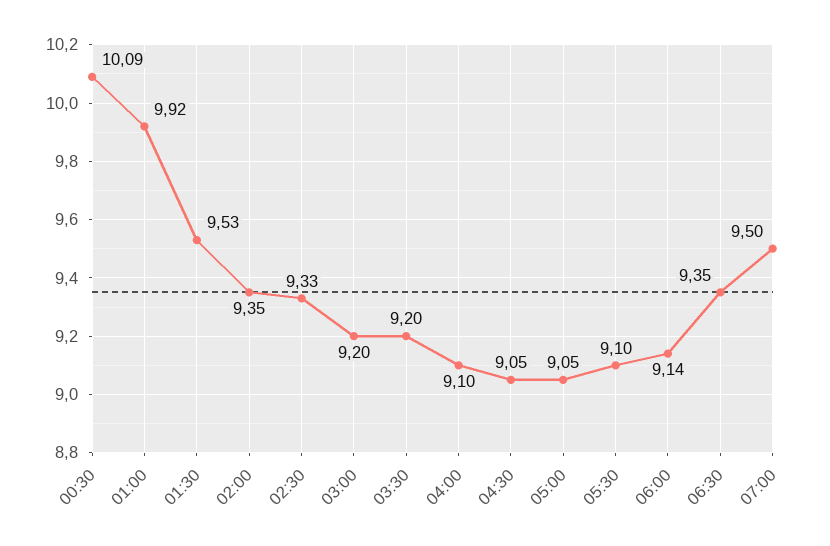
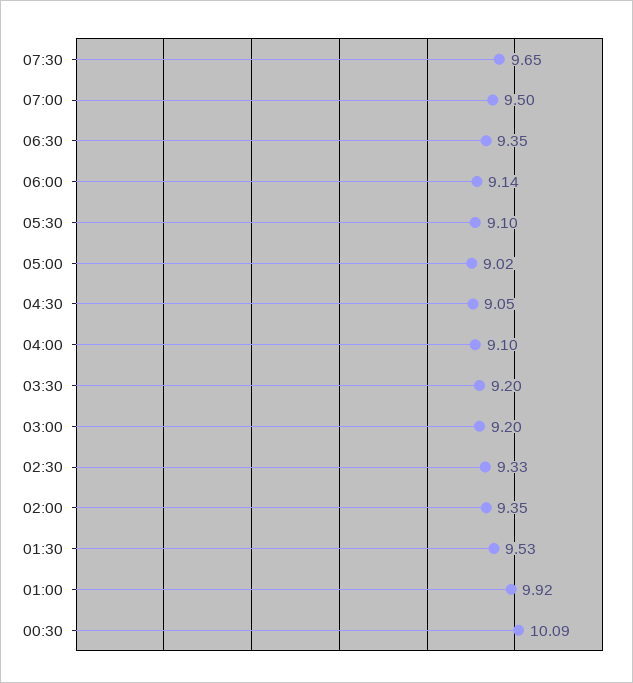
05:00: 9.05 -> 9.02
07:30: none -> 9.65

